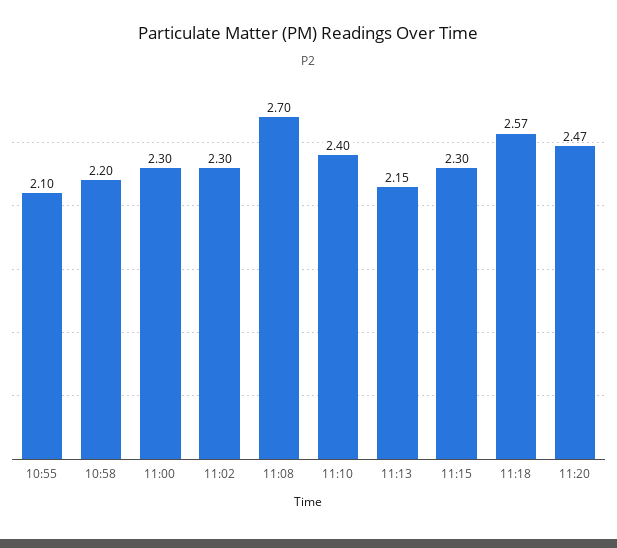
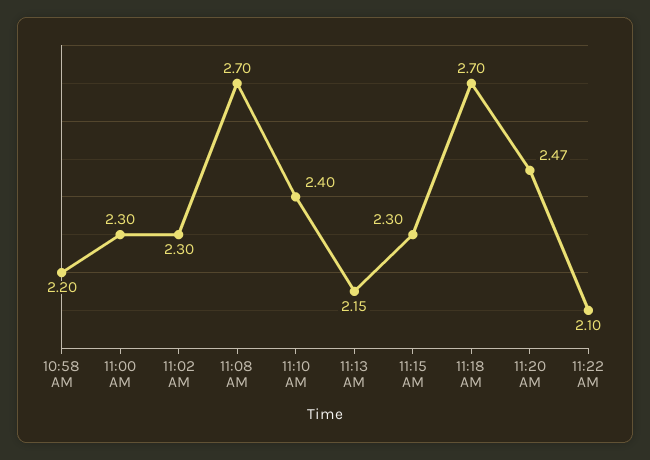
10:55: 2.1 -> none
11:18: 2.57 -> 2.7
11:22 AM: none -> 2.1

